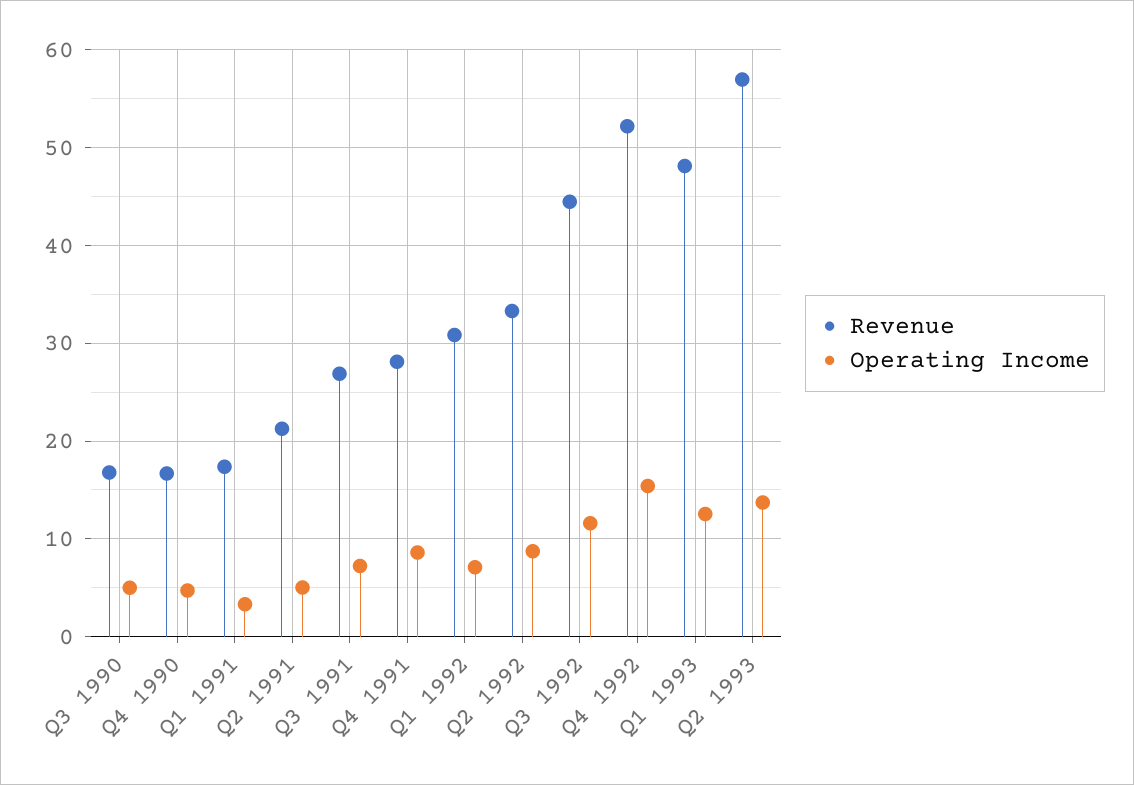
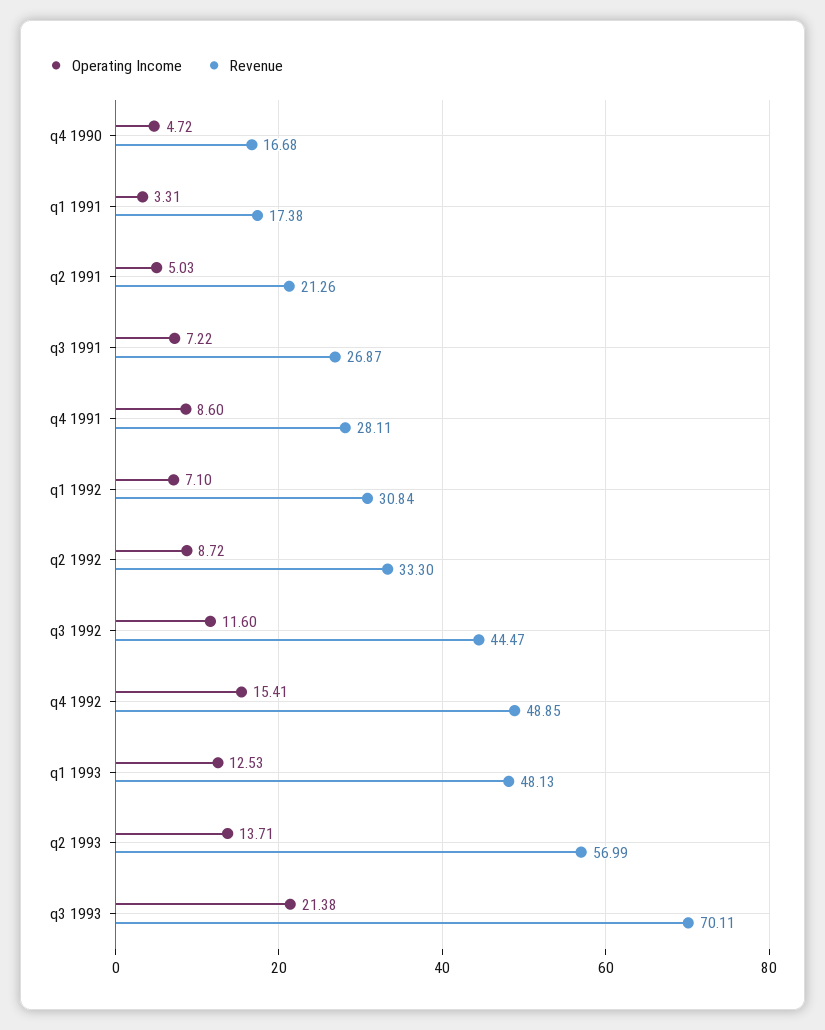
Revenue, Q3 1990: 17 -> none
Operating Income, Q3 1990: 5 -> none
Revenue, Q4 1992: 52 -> 48.85
Operating Income, q3 1993: none -> 21.38
Revenue, q3 1993: none -> 70.11

